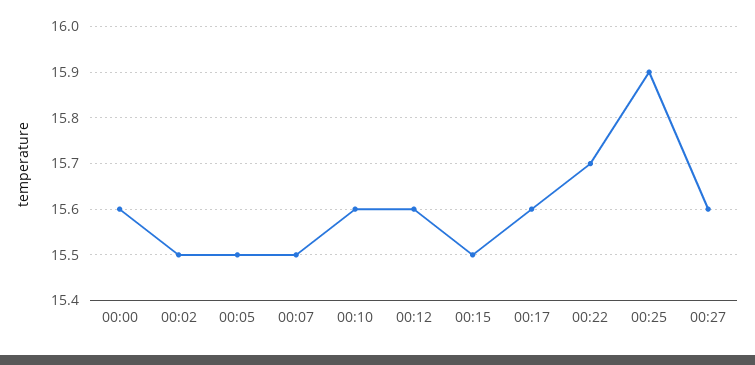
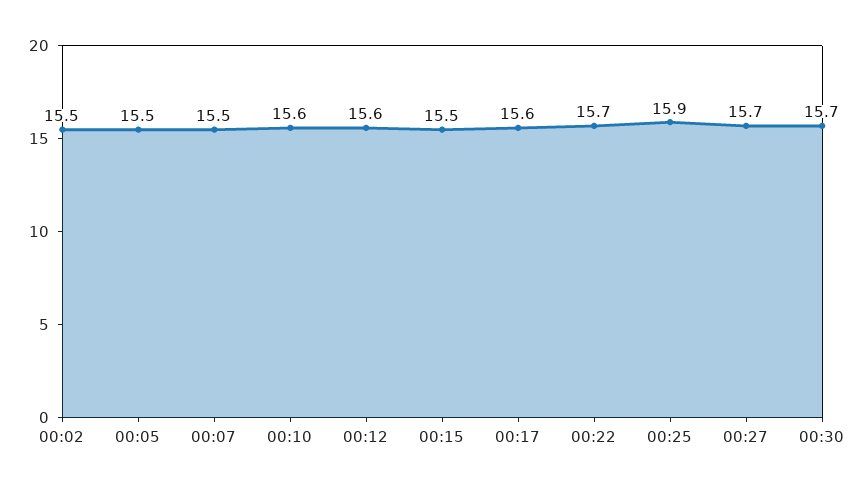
00:00: 15.6 -> none
00:27: 15.6 -> 15.7
00:30: none -> 15.7

